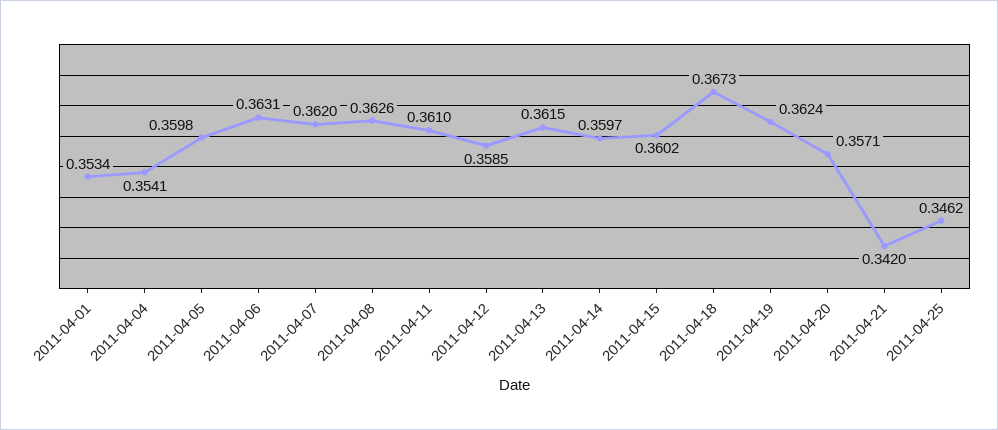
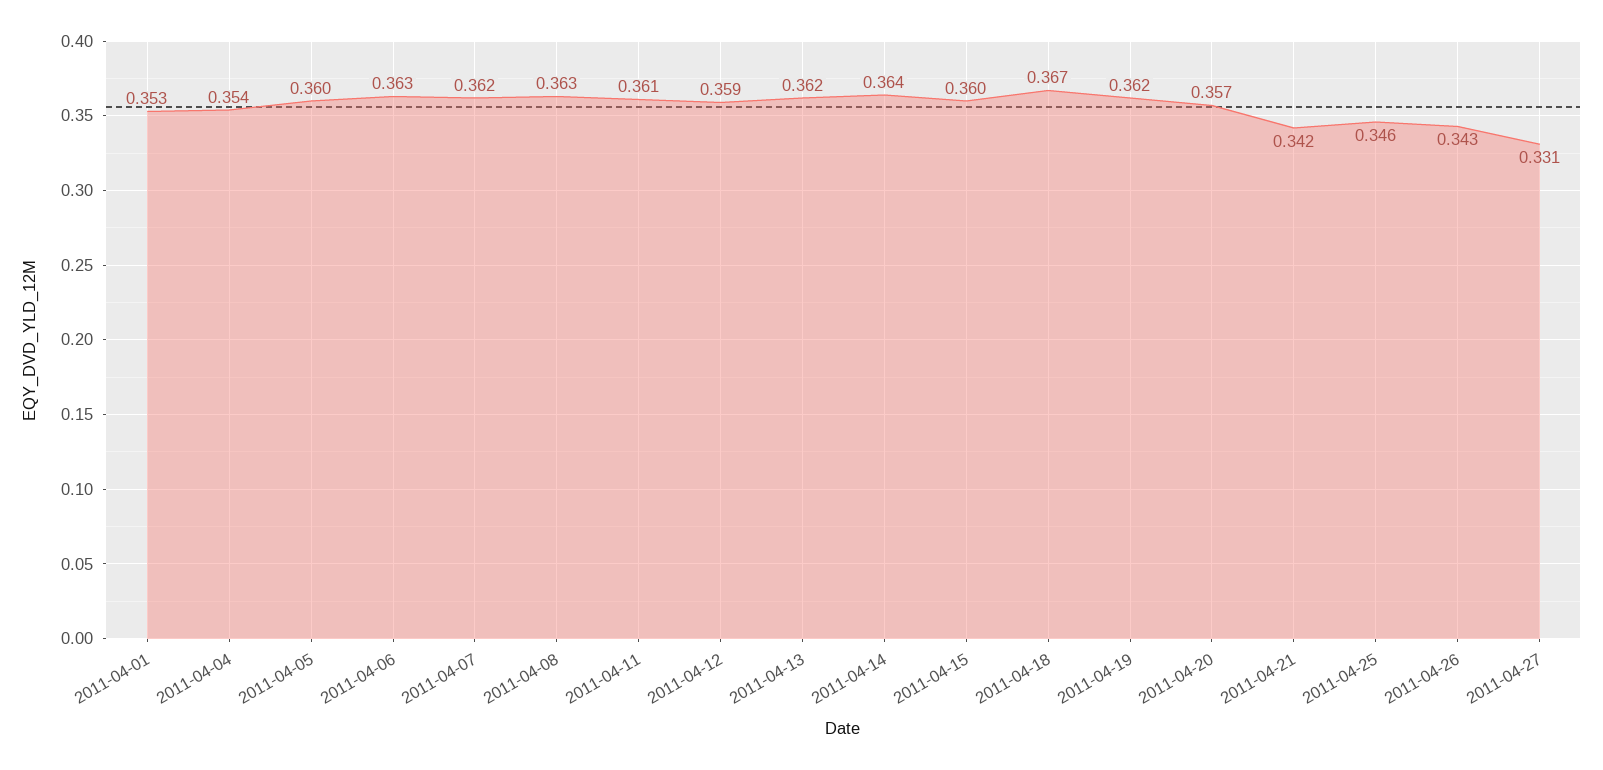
2011-04-14: 0.3597 -> 0.364
2011-04-26: none -> 0.343
2011-04-27: none -> 0.331

